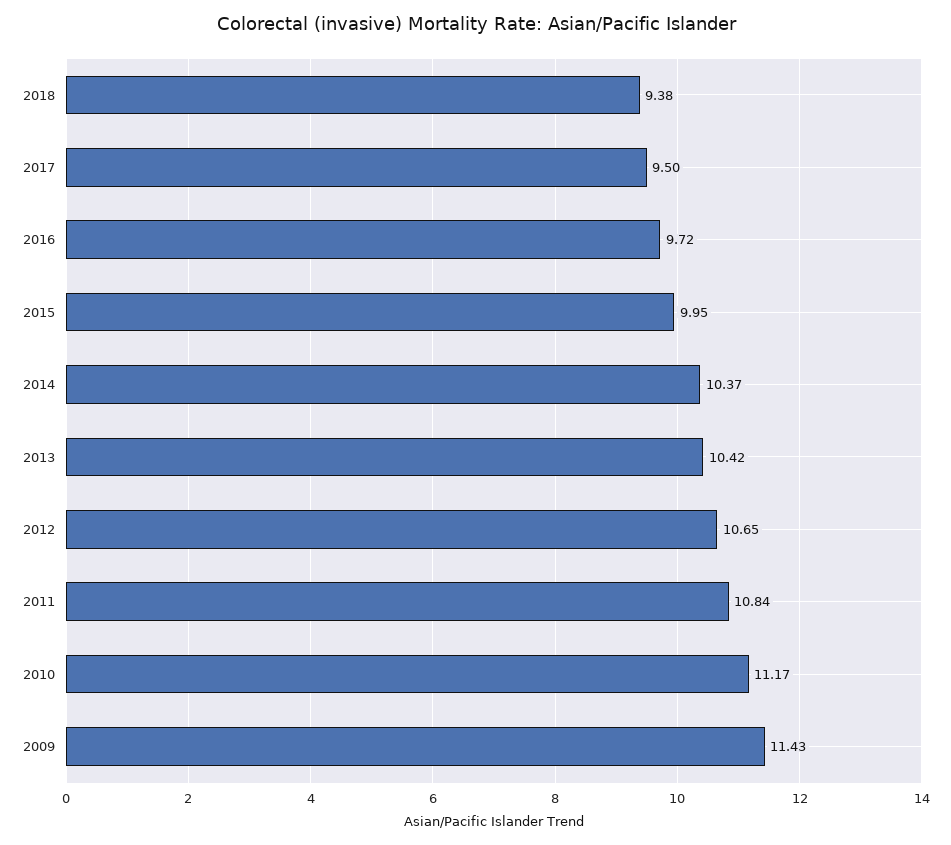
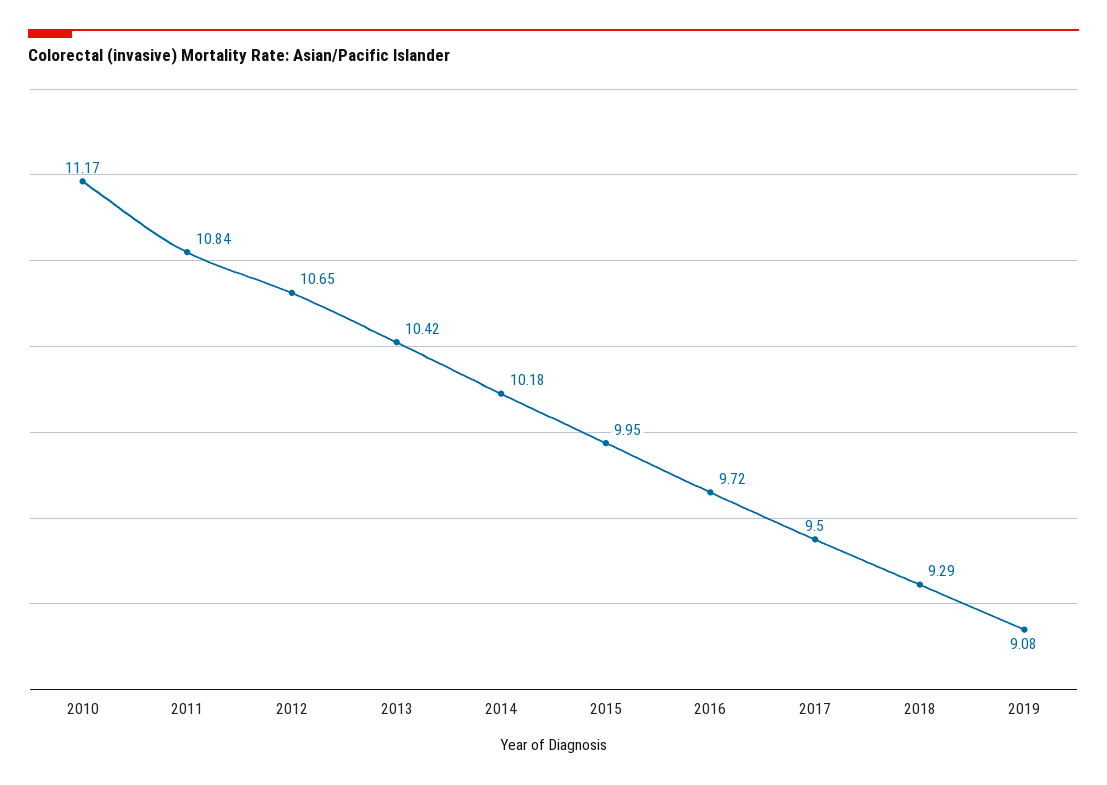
2018: 9.38 -> 9.29
2014: 10.37 -> 10.18
2009: 11.43 -> none
2019: none -> 9.08

